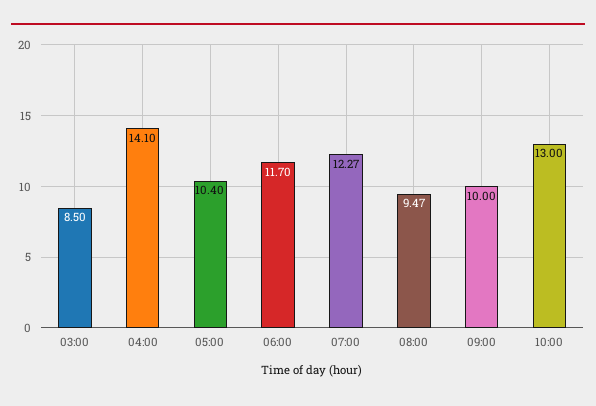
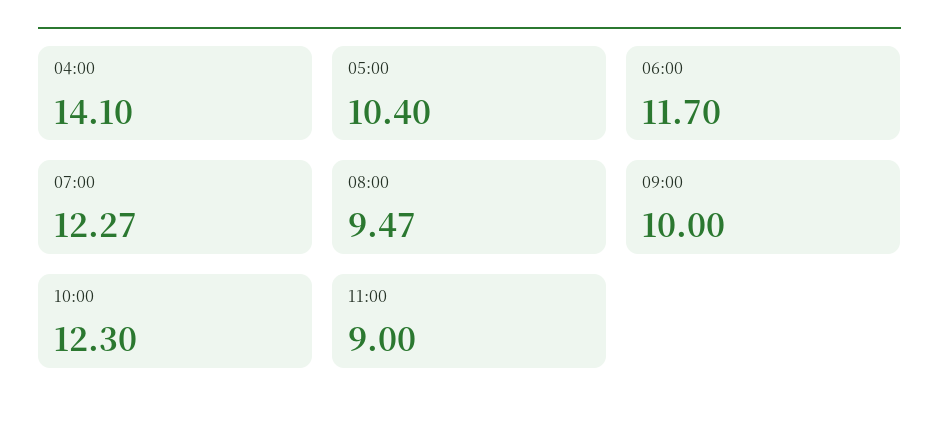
03:00: 8.5 -> none
10:00: 13 -> 12.3
11:00: none -> 9

